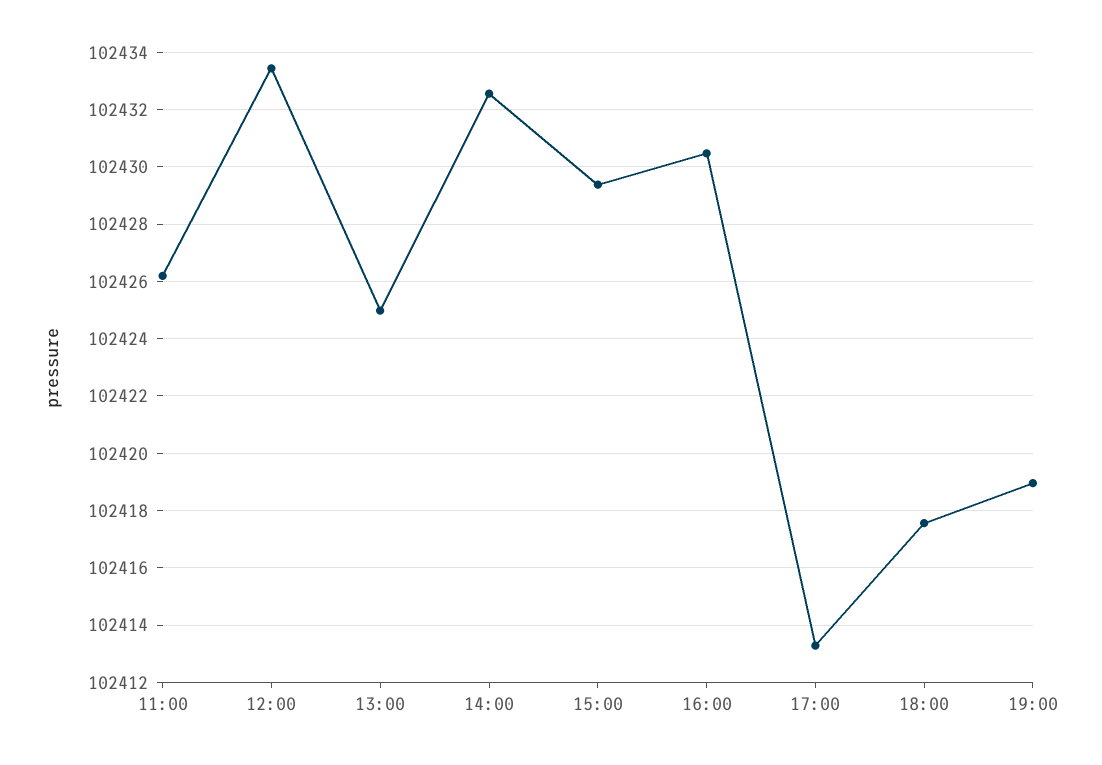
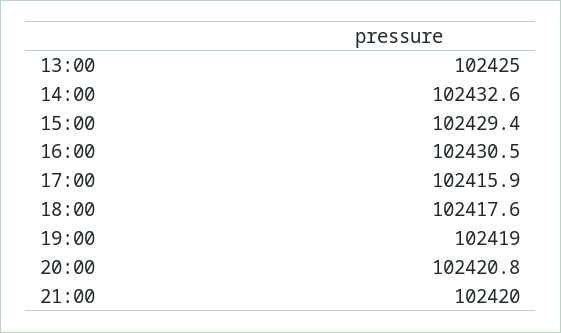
11:00: 102426.25 -> none
12:00: 102433.5 -> none
17:00: 102413.25 -> 102415.9
20:00: none -> 102420.8
21:00: none -> 102420

